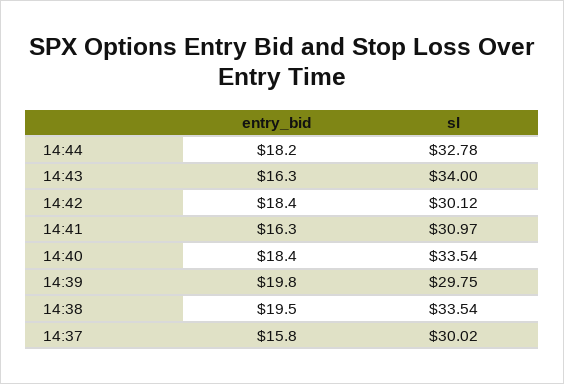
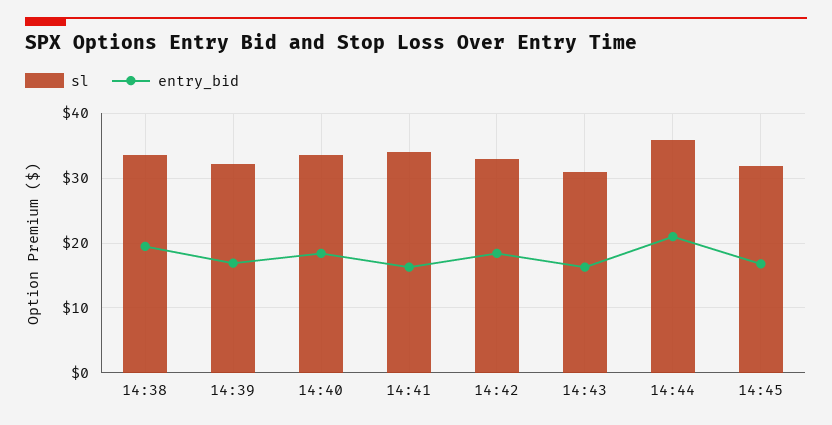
entry_bid, 14:44: 18.2 -> 21
sl, 14:44: 32.78 -> 36
sl, 14:43: 34 -> 31
sl, 14:42: 30.12 -> 33
sl, 14:41: 30.97 -> 34
entry_bid, 14:39: 19.8 -> 17
sl, 14:39: 29.75 -> 32
entry_bid, 14:37: 15.8 -> none
sl, 14:37: 30.02 -> none
sl, 14:45: none -> 32
entry_bid, 14:45: none -> 17

